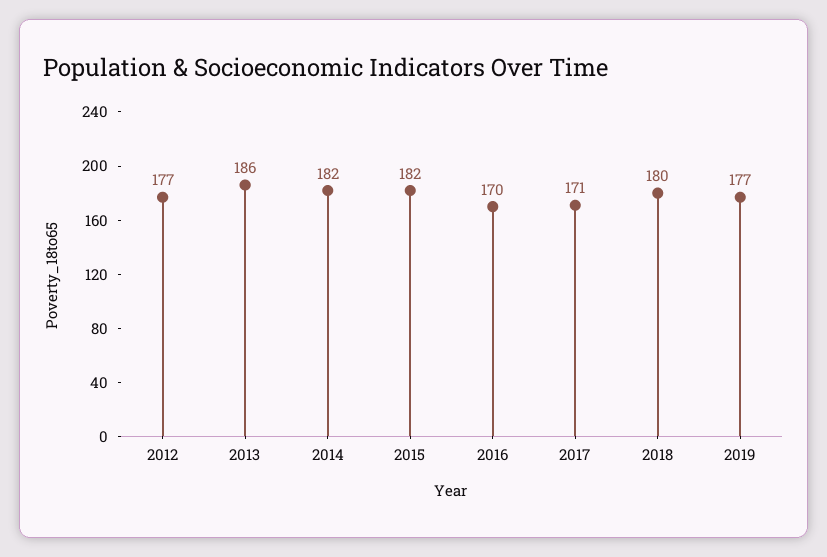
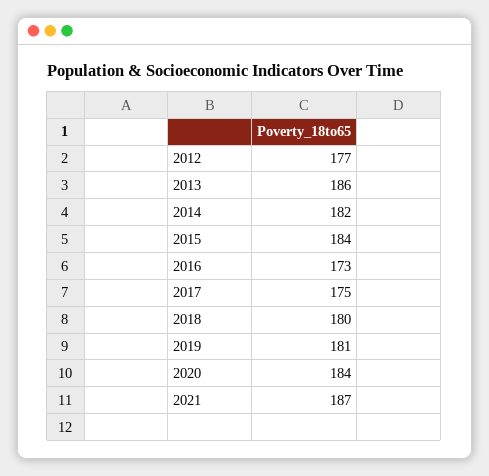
2015: 182 -> 184
2016: 170 -> 173
2017: 171 -> 175
2019: 177 -> 181
2020: none -> 184
2021: none -> 187

